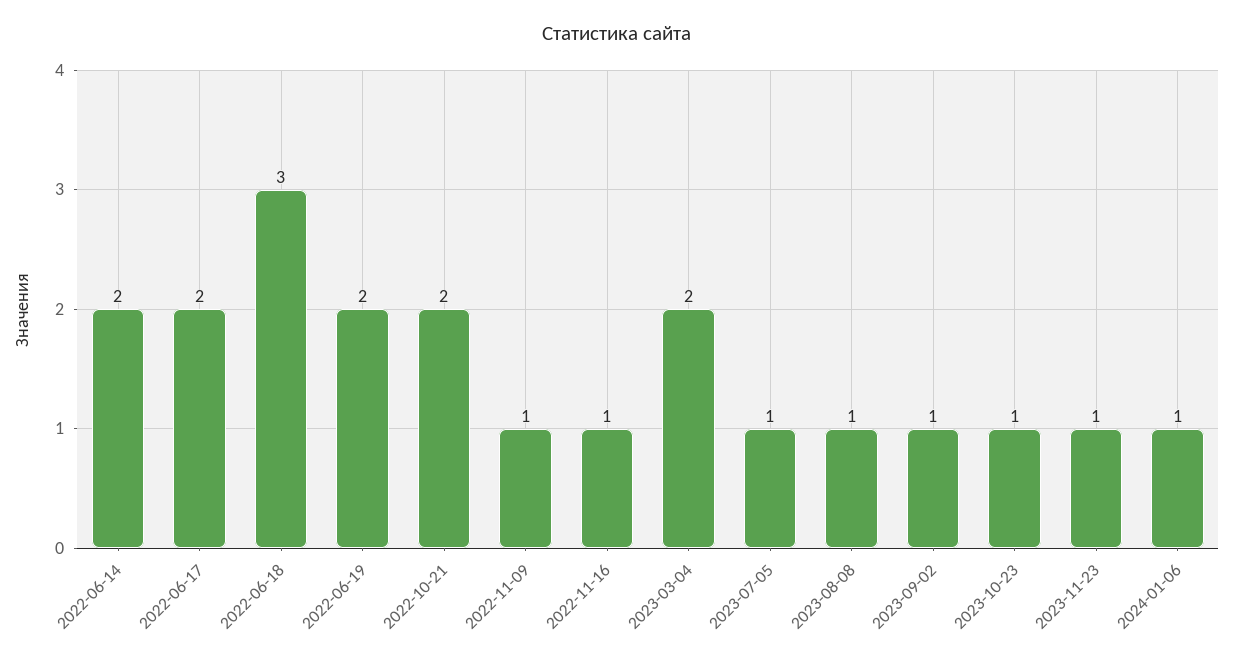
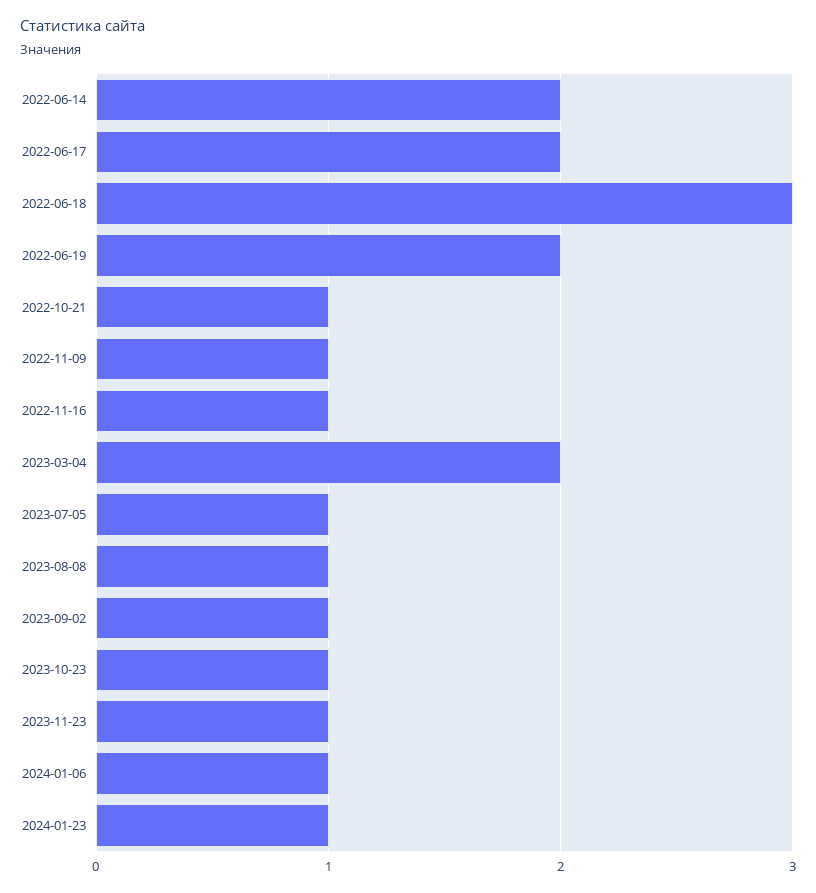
2022-10-21: 2 -> 1
2024-01-23: none -> 1

